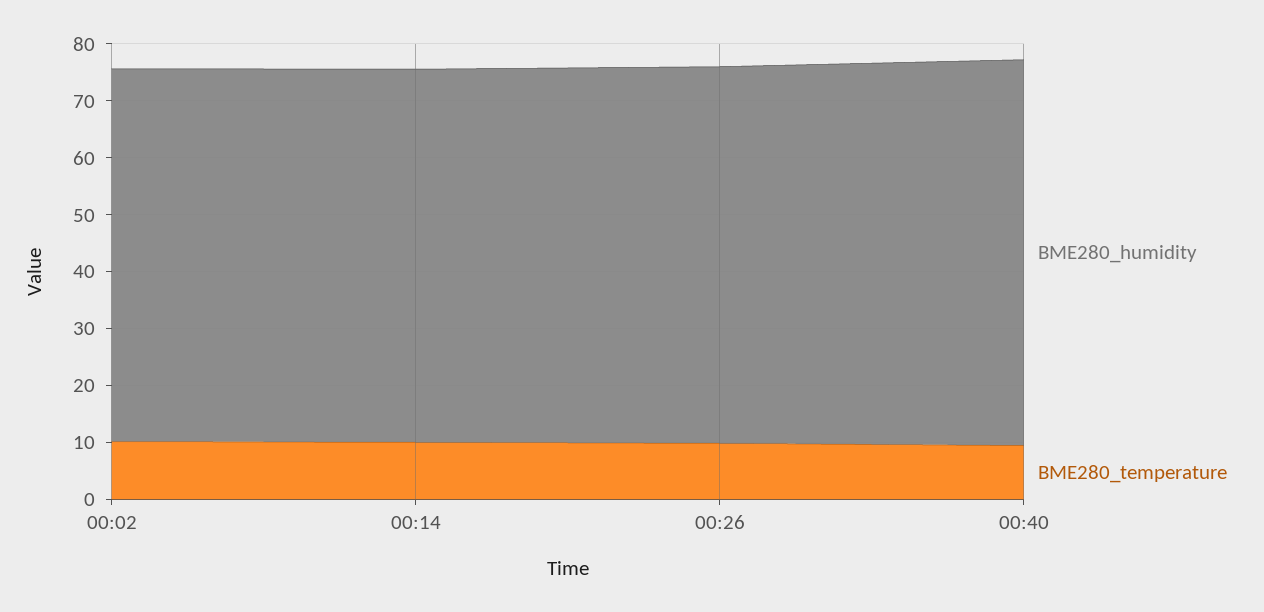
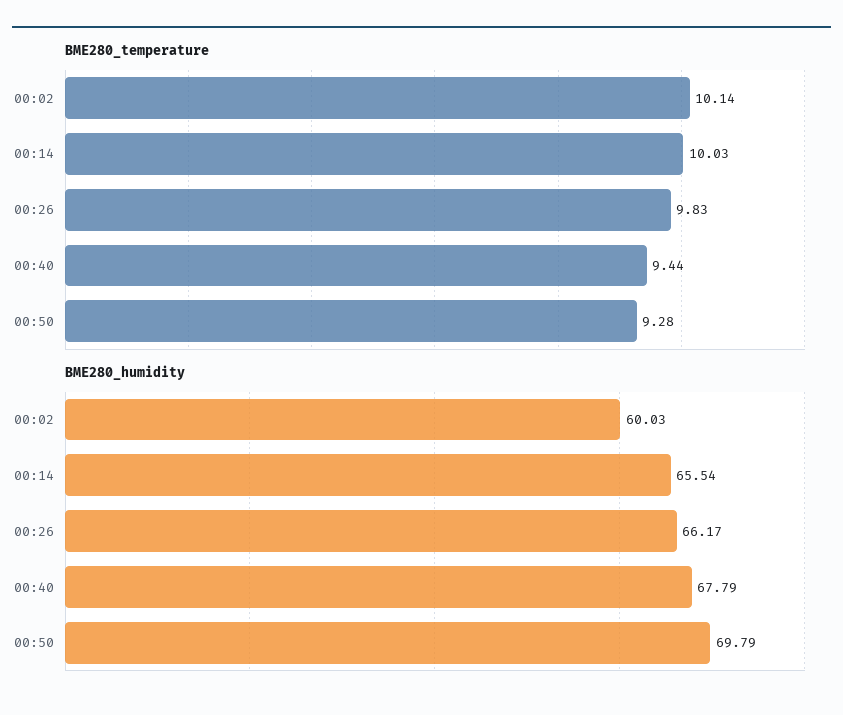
BME280_humidity, 00:02: 66 -> 60.03
BME280_temperature, 00:50: none -> 9.28
BME280_humidity, 00:50: none -> 69.79

